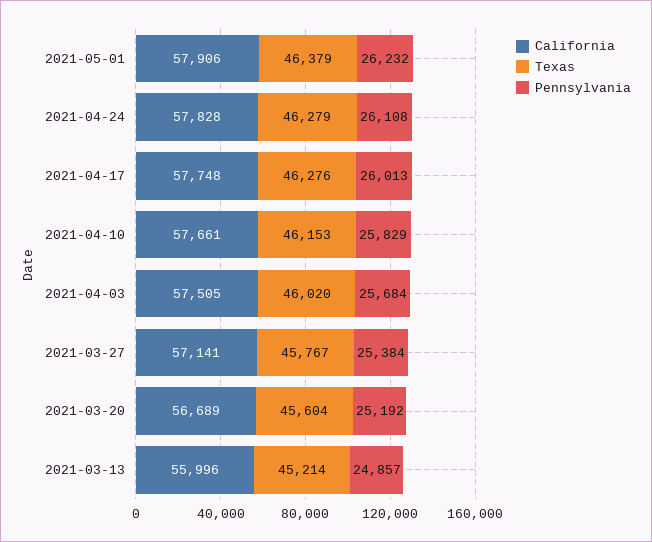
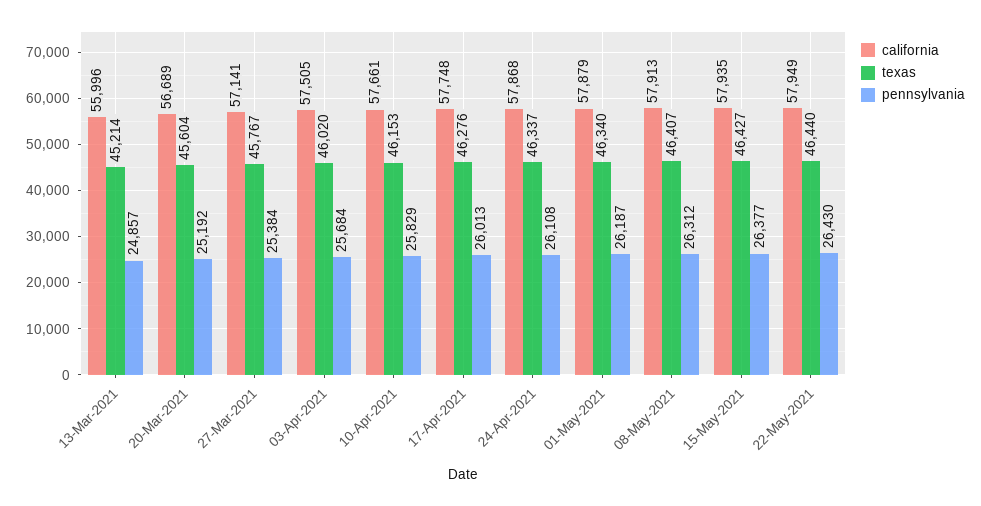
California, 2021-05-01: 57906 -> 57879
Texas, 2021-05-01: 46379 -> 46340
Pennsylvania, 2021-05-01: 26232 -> 26187
California, 2021-04-24: 57828 -> 57868
Texas, 2021-04-24: 46279 -> 46337
California, 08-May-2021: none -> 57913
Texas, 08-May-2021: none -> 46407
Pennsylvania, 08-May-2021: none -> 26312
California, 15-May-2021: none -> 57935
Texas, 15-May-2021: none -> 46427
Pennsylvania, 15-May-2021: none -> 26377
California, 22-May-2021: none -> 57949
Texas, 22-May-2021: none -> 46440
Pennsylvania, 22-May-2021: none -> 26430

